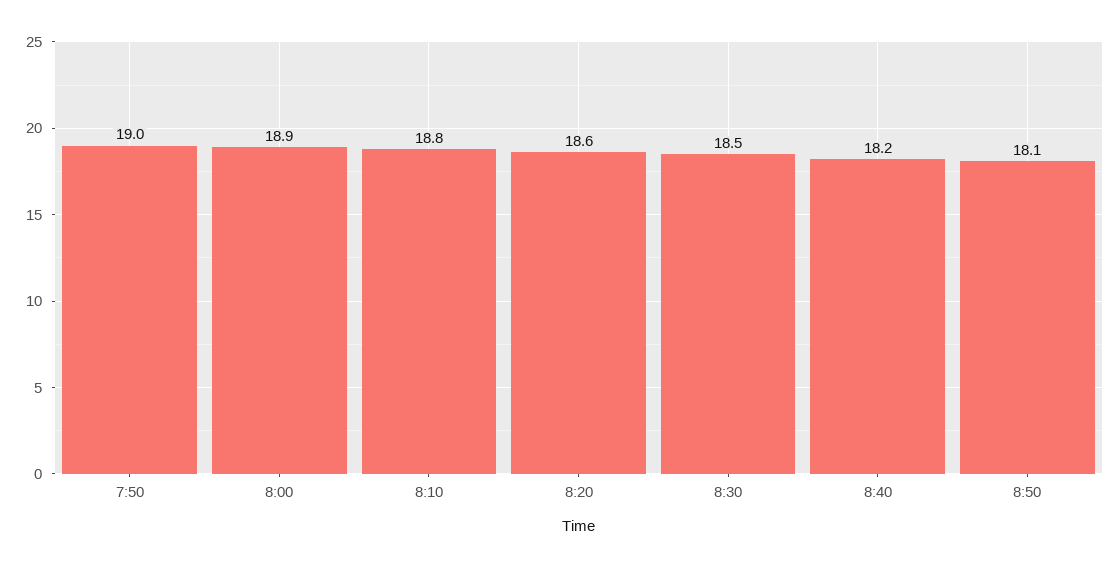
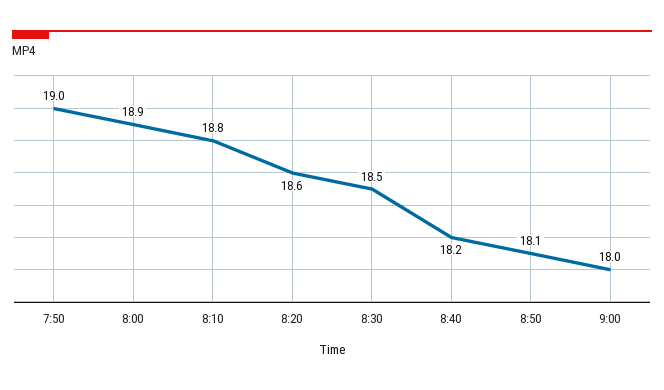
9:00: none -> 18

